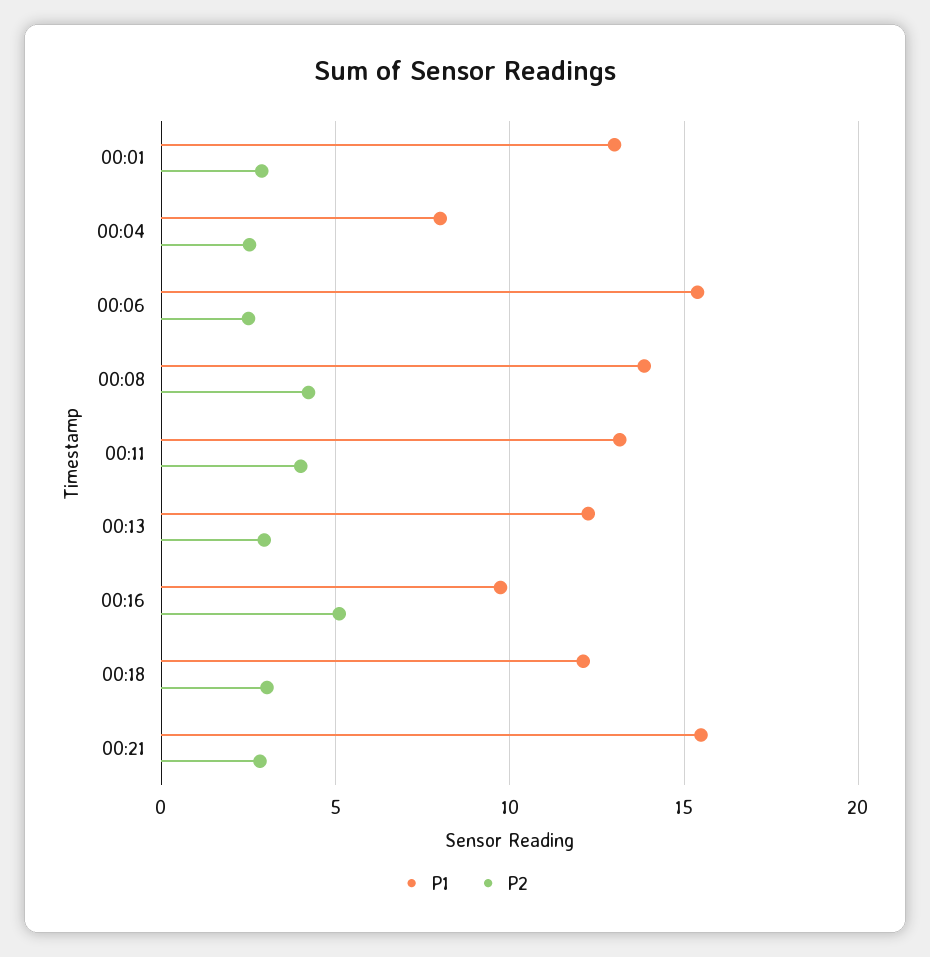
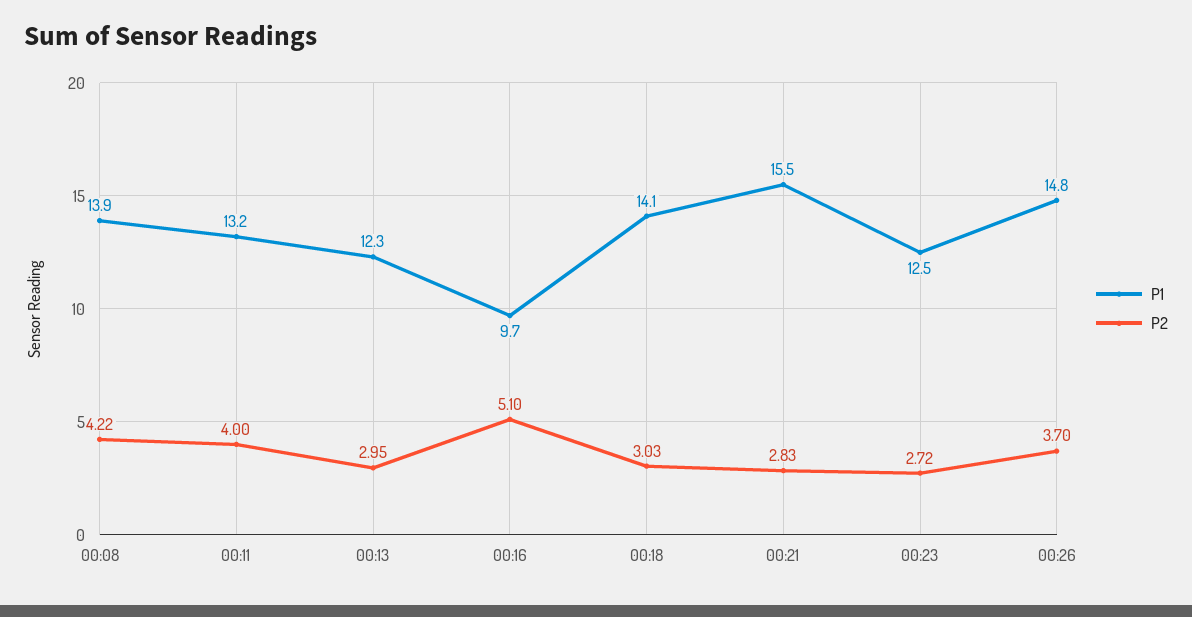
P1, 00:01: 13 -> none
P2, 00:01: 3 -> none
P1, 00:04: 8 -> none
P2, 00:04: 2.5 -> none
P1, 00:06: 15.5 -> none
P2, 00:06: 2.5 -> none
P1, 00:18: 12 -> 14.1
P1, 00:23: none -> 12.5
P2, 00:23: none -> 2.72
P1, 00:26: none -> 14.8
P2, 00:26: none -> 3.7

